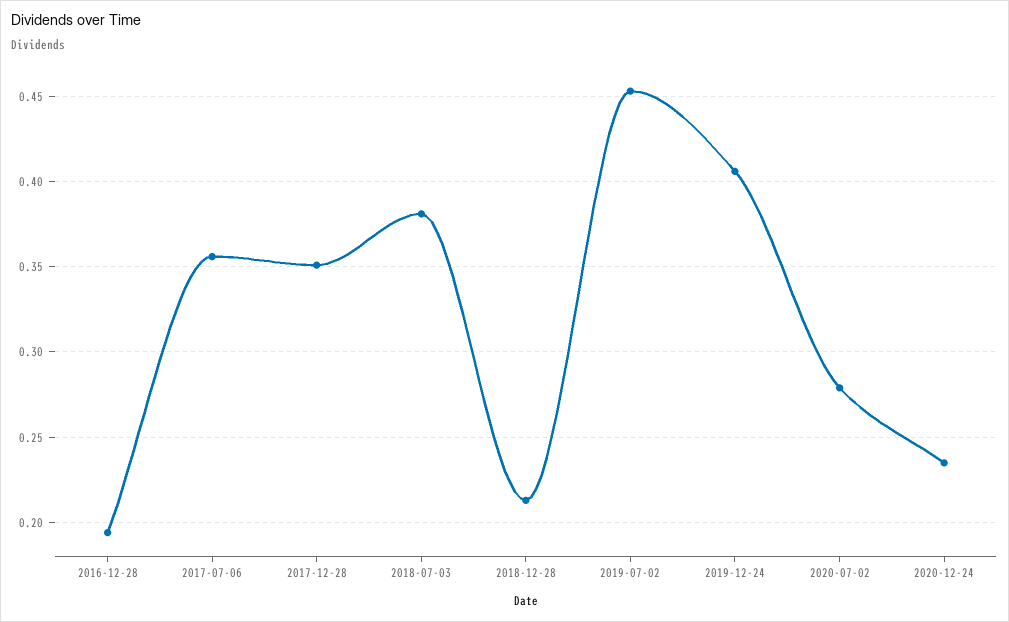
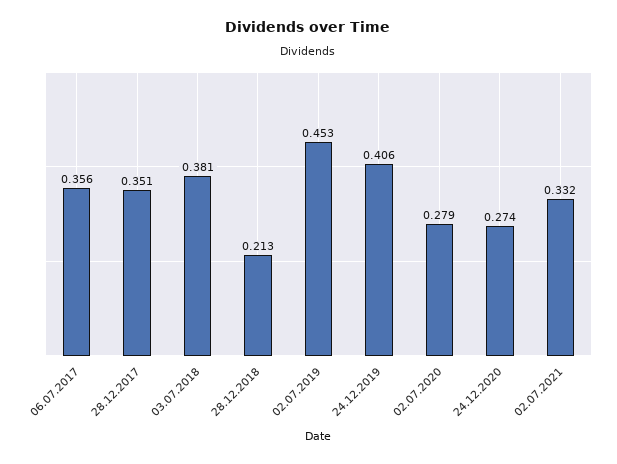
2016-12-28: 0.195 -> none
2020-12-24: 0.235 -> 0.274
02.07.2021: none -> 0.332

